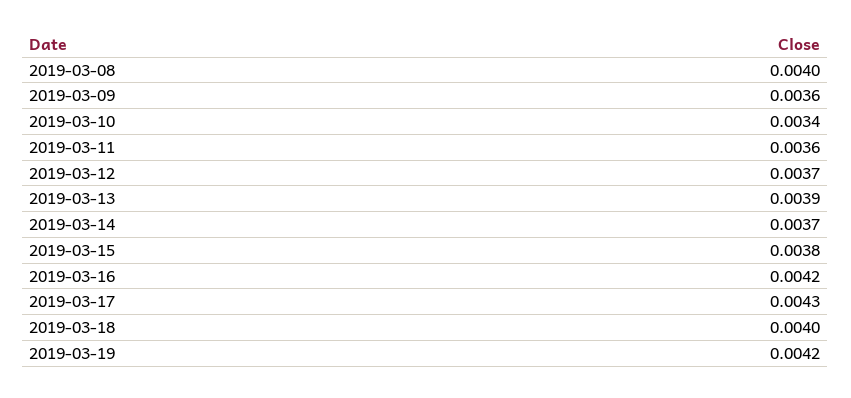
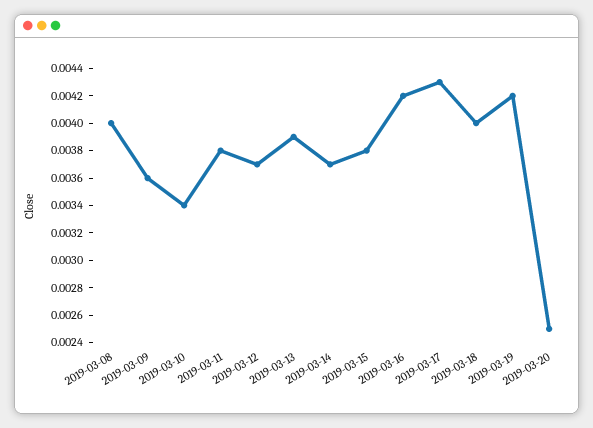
2019-03-11: 0.0036 -> 0.0038
2019-03-20: none -> 0.0025

